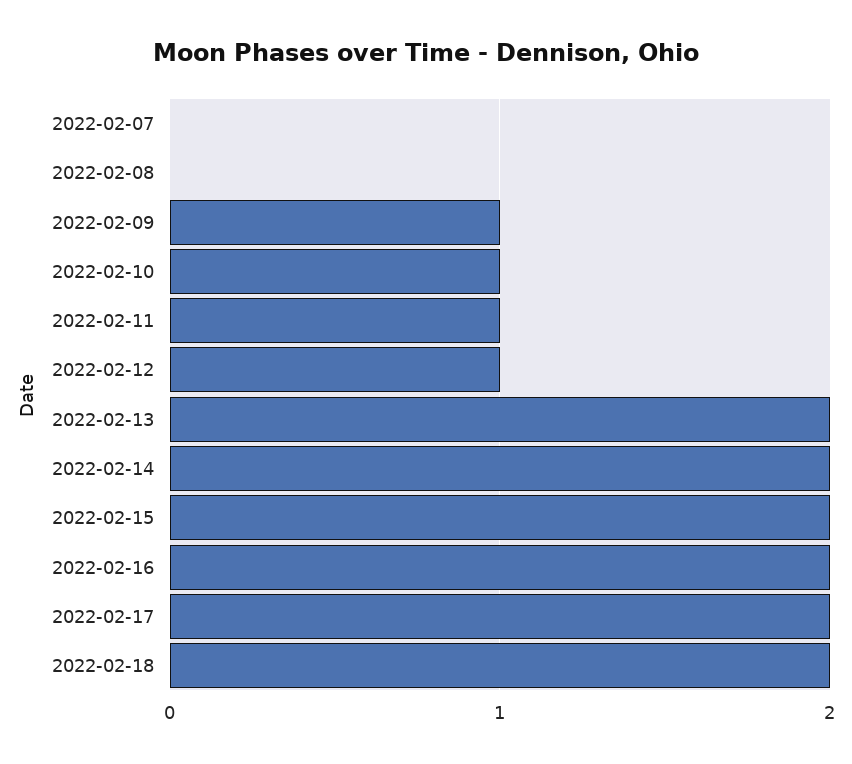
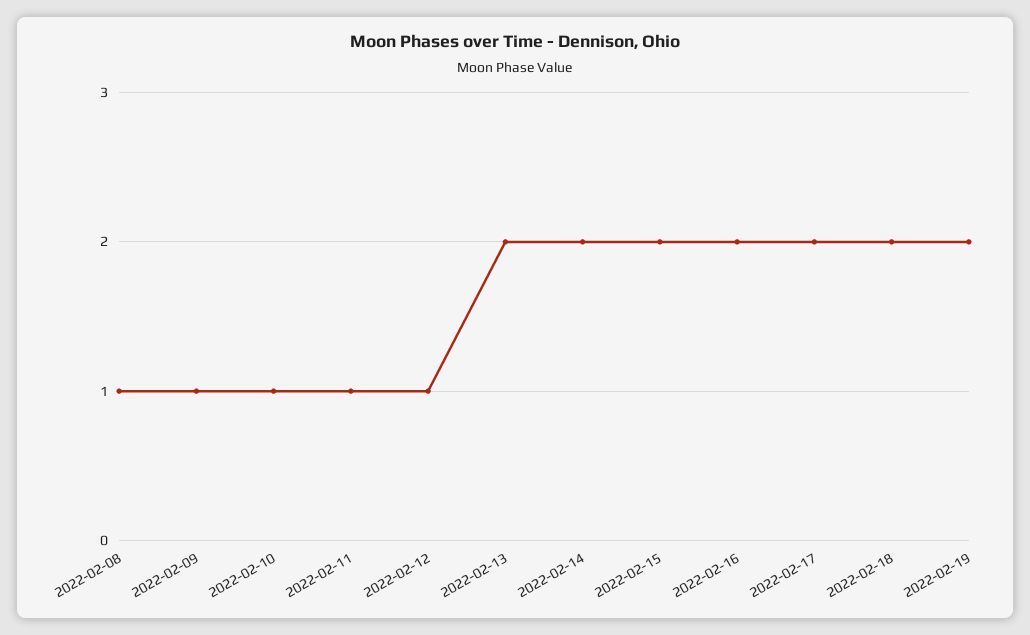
2022-02-07: 0 -> none
2022-02-08: 0 -> 1
2022-02-19: none -> 2

